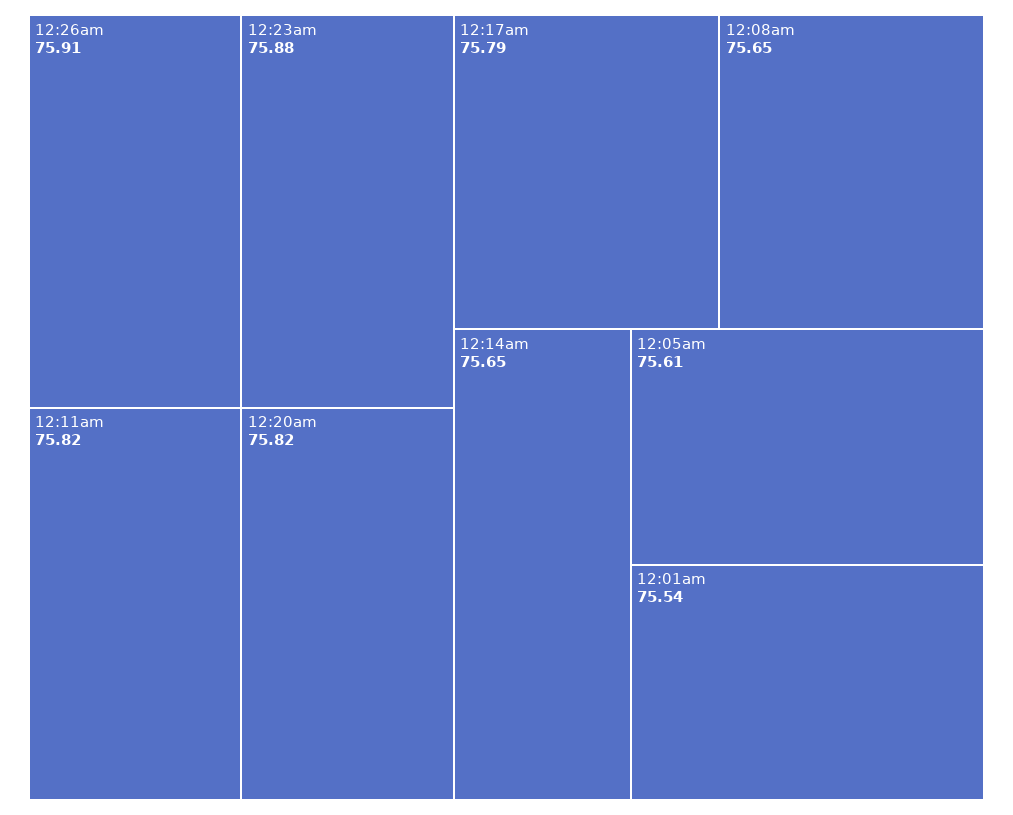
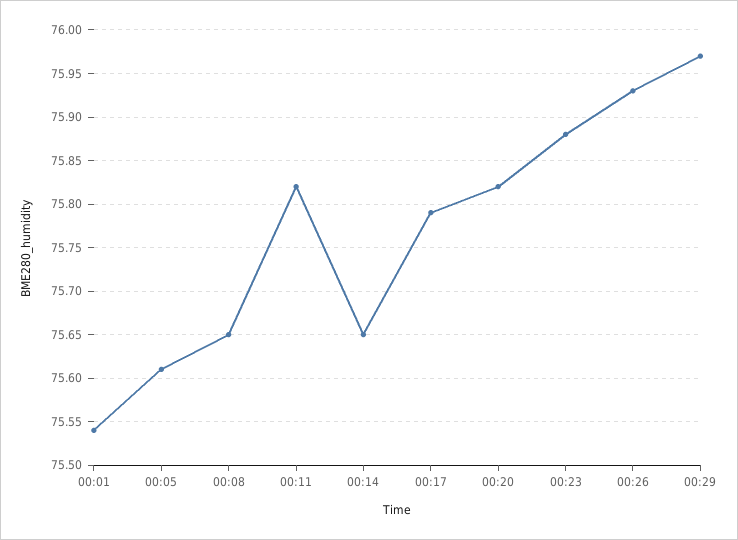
12:26am: 75.91 -> 75.93
00:29: none -> 75.97

